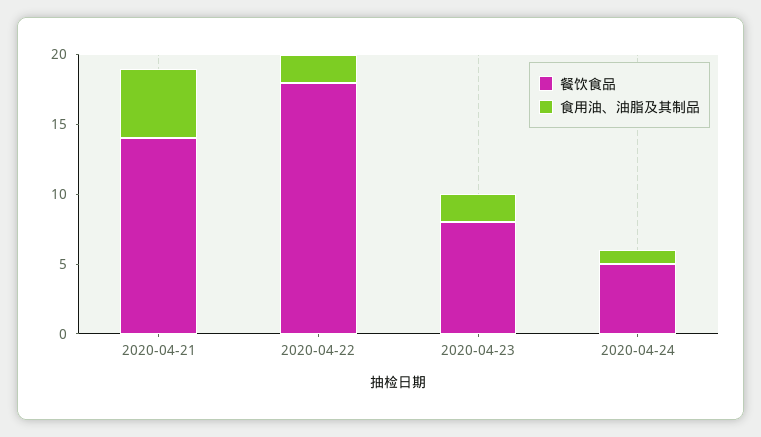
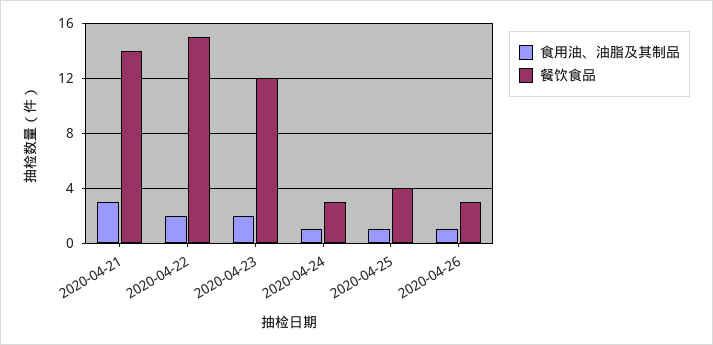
食用油、油脂及其制品, 2020-04-21: 5 -> 3
餐饮食品, 2020-04-22: 18 -> 15
餐饮食品, 2020-04-23: 8 -> 12
餐饮食品, 2020-04-24: 5 -> 3
食用油、油脂及其制品, 2020-04-25: none -> 1
餐饮食品, 2020-04-25: none -> 4
食用油、油脂及其制品, 2020-04-26: none -> 1
餐饮食品, 2020-04-26: none -> 3

